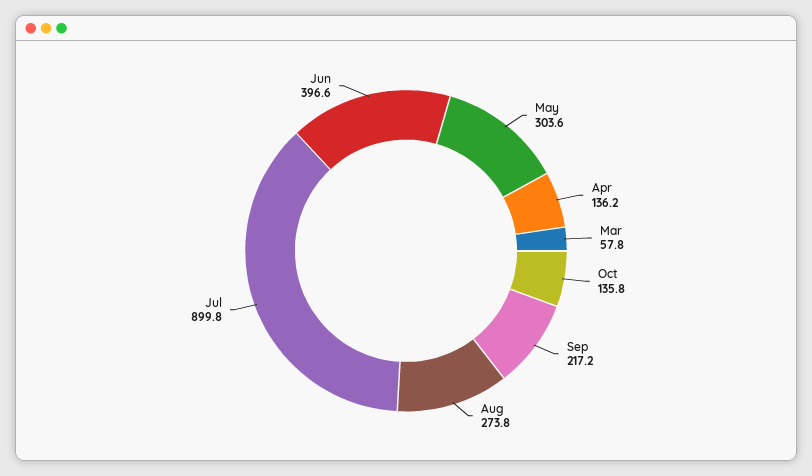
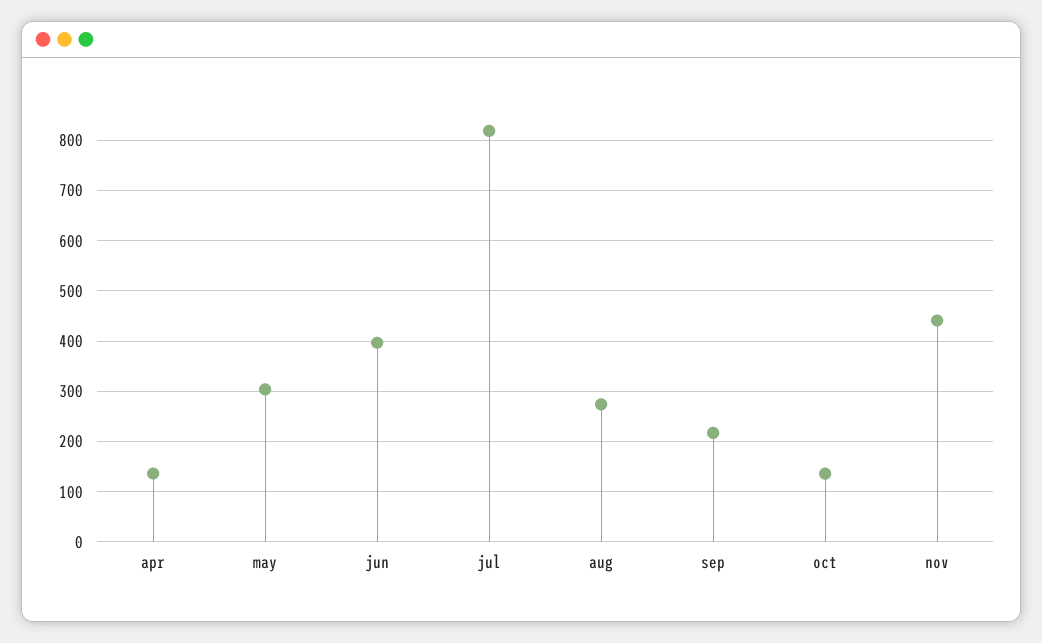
Mar: 57.8 -> none
Jul: 899.8 -> 820
nov: none -> 440

